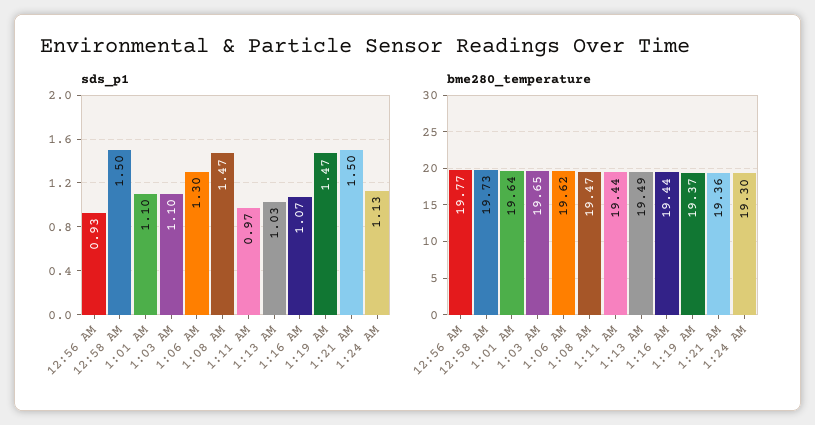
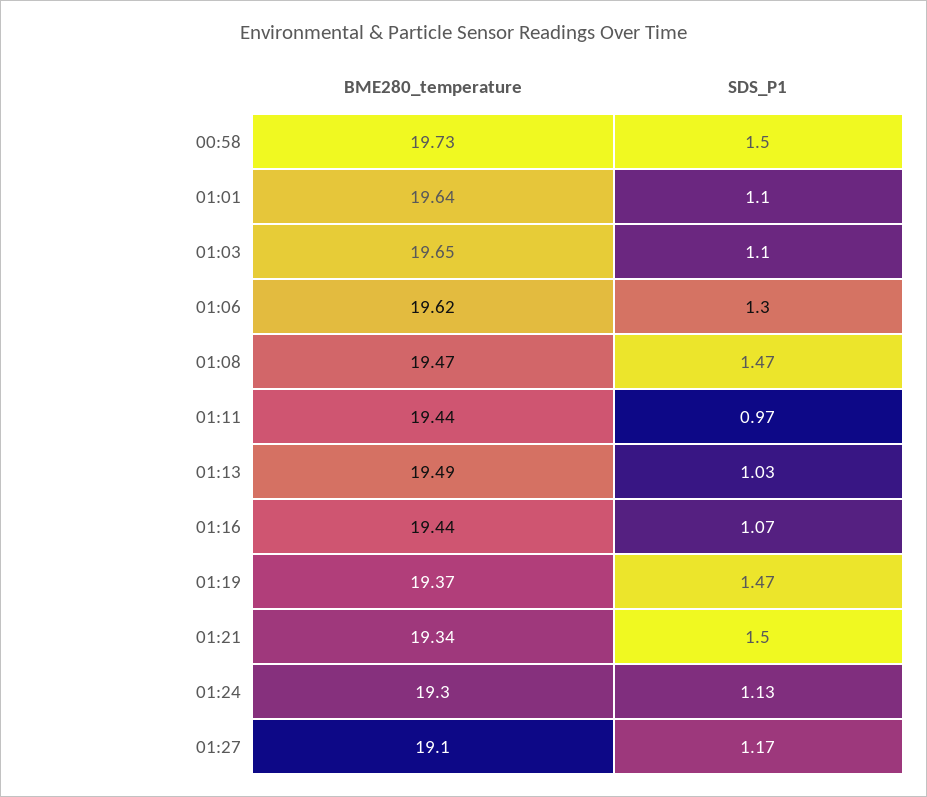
sds_p1, 12:56 AM: 0.93 -> none
bme280_temperature, 12:56 AM: 19.77 -> none
bme280_temperature, 1:21 AM: 19.36 -> 19.34
bme280_temperature, 01:27: none -> 19.1
sds_p1, 01:27: none -> 1.17

